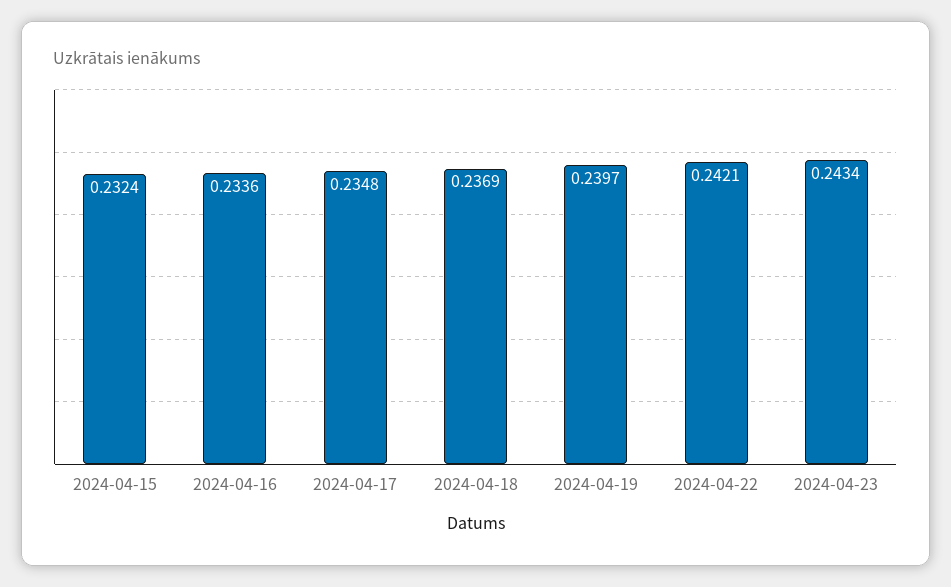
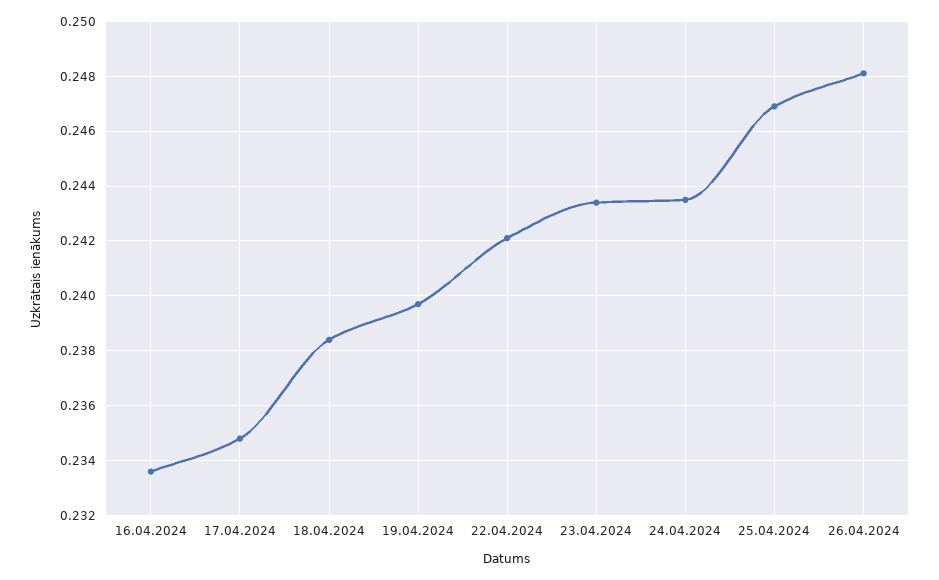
2024-04-15: 0.2324 -> none
2024-04-18: 0.2369 -> 0.2385
24.04.2024: none -> 0.2435
25.04.2024: none -> 0.247
26.04.2024: none -> 0.248

